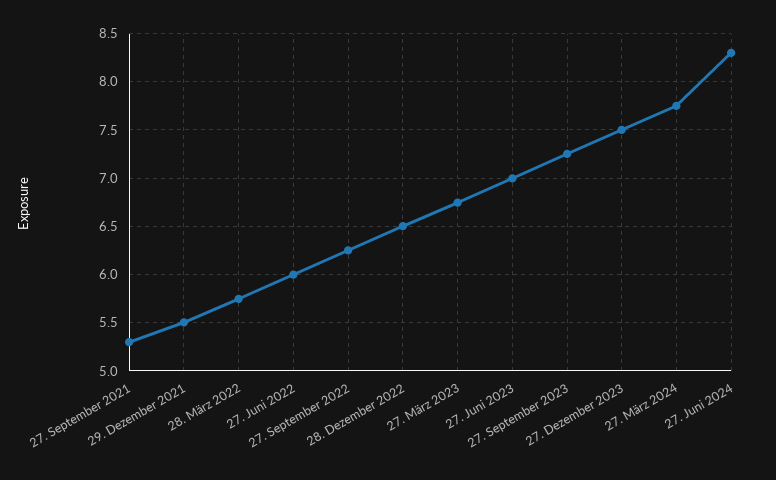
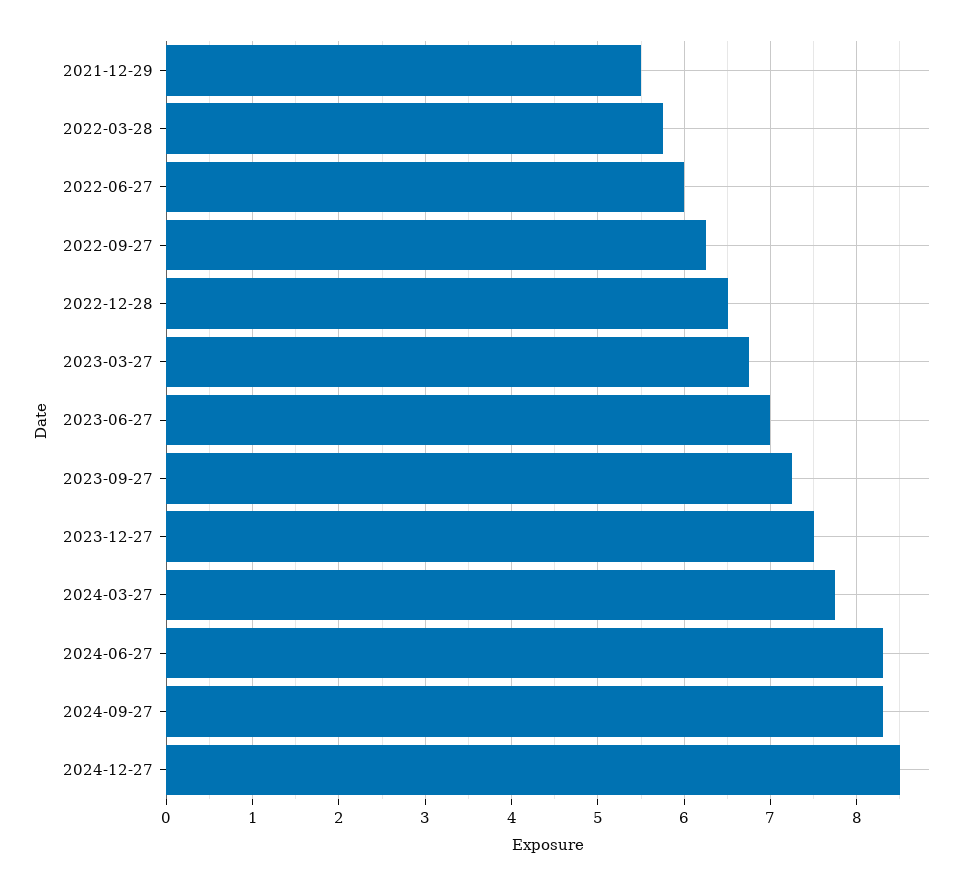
27. September 2021: 5.3 -> none
2024-09-27: none -> 8.3
2024-12-27: none -> 8.5

